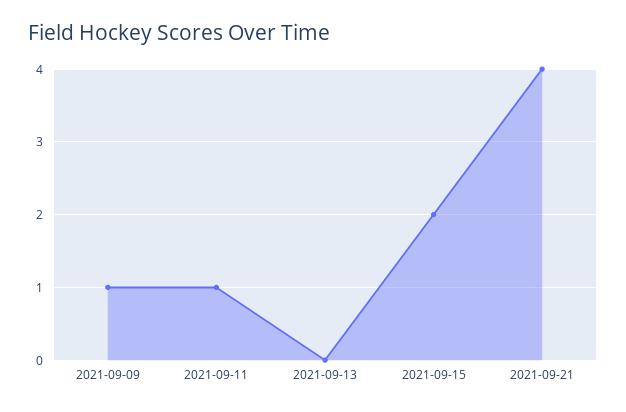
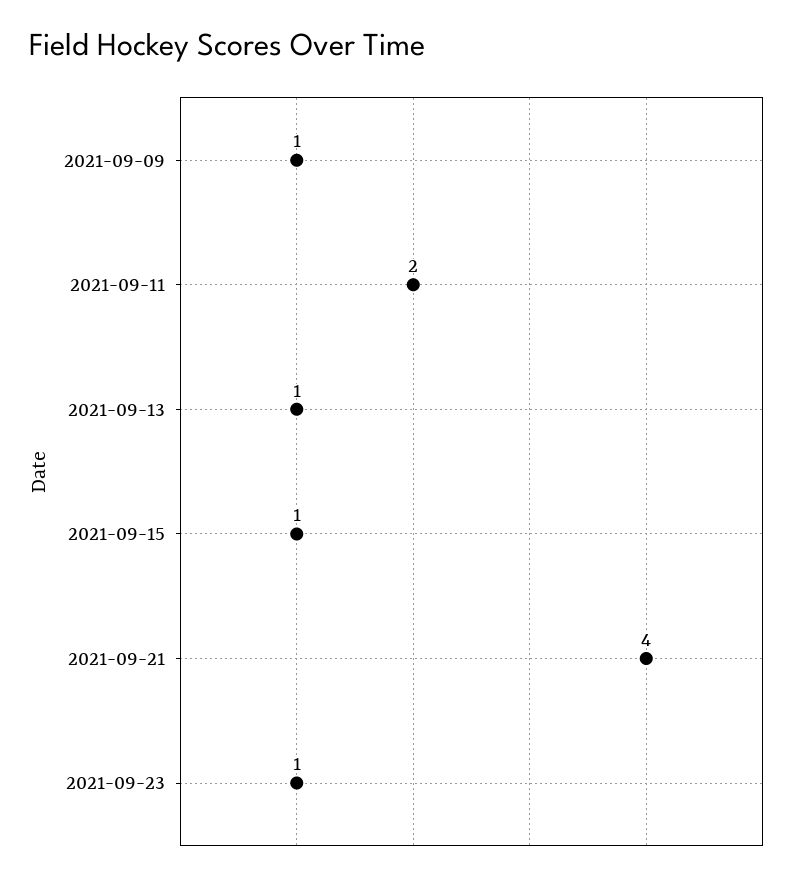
2021-09-11: 1 -> 2
2021-09-13: 0 -> 1
2021-09-15: 2 -> 1
2021-09-23: none -> 1

